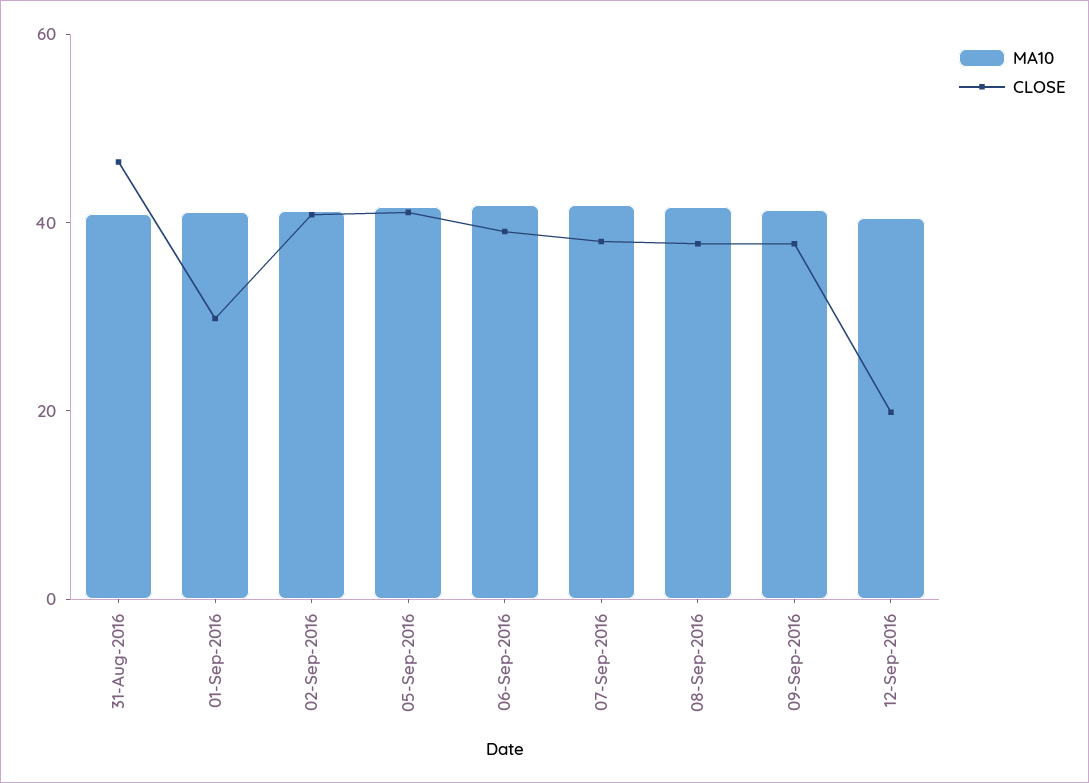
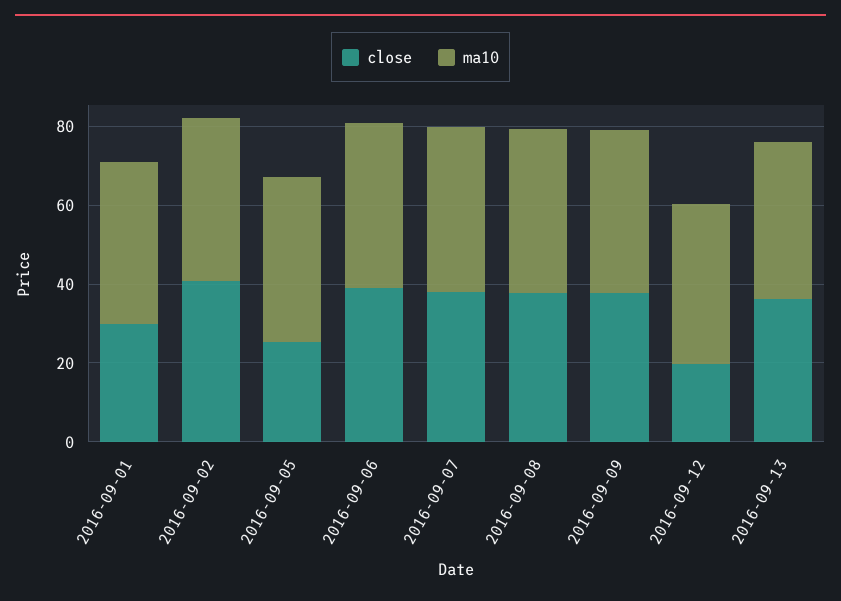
MA10, 31-Aug-2016: 40 -> none
CLOSE, 31-Aug-2016: 45 -> none
CLOSE, 05-Sep-2016: 40 -> 25
CLOSE, 2016-09-13: none -> 35
MA10, 2016-09-13: none -> 40

